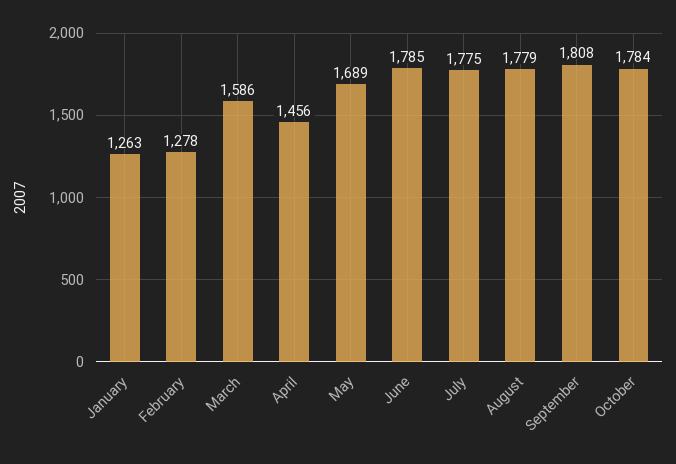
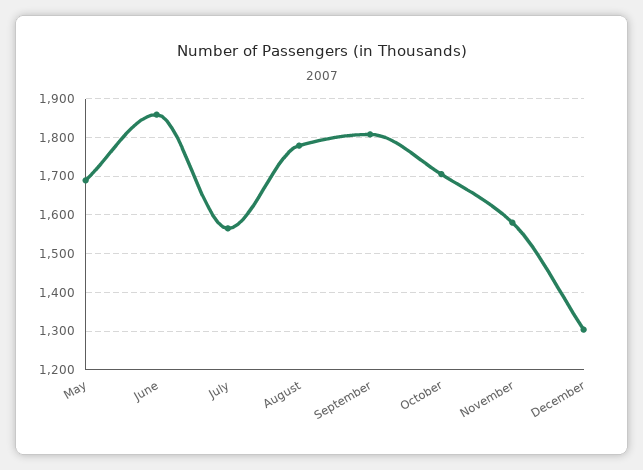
January: 1263 -> none
February: 1278 -> none
March: 1586 -> none
April: 1456 -> none
June: 1785 -> 1860
July: 1775 -> 1560
October: 1784 -> 1700
November: none -> 1580
December: none -> 1300

